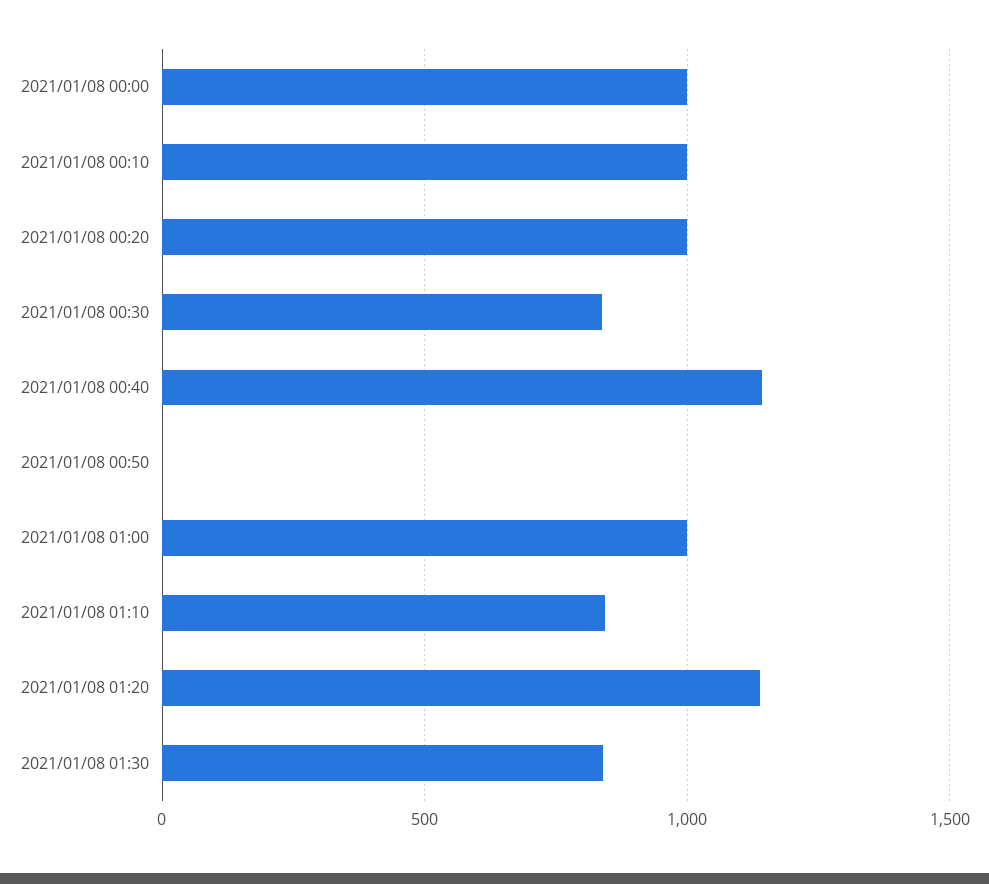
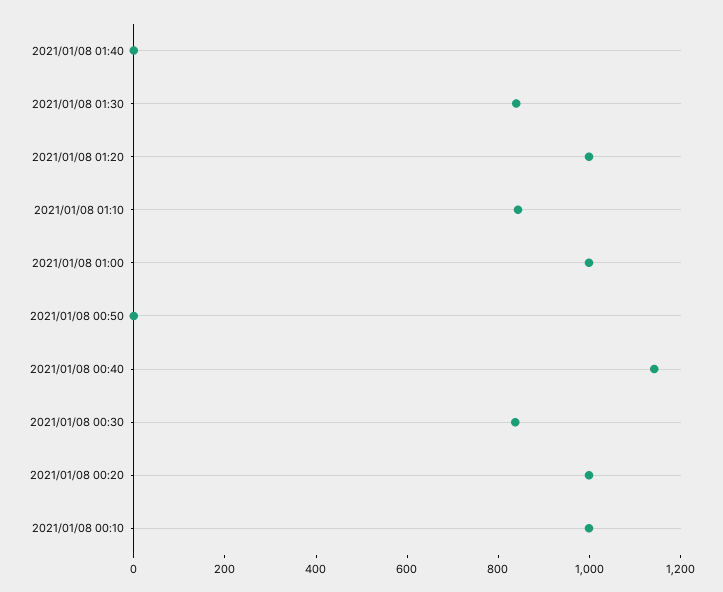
2021/01/08 00:00: 1000 -> none
2021/01/08 01:20: 1150 -> 1000
2021/01/08 01:40: none -> 0

